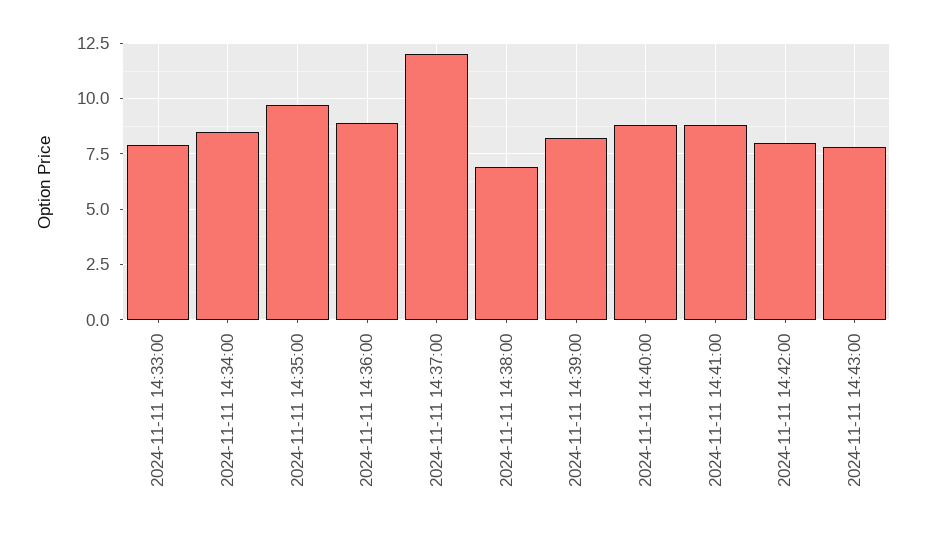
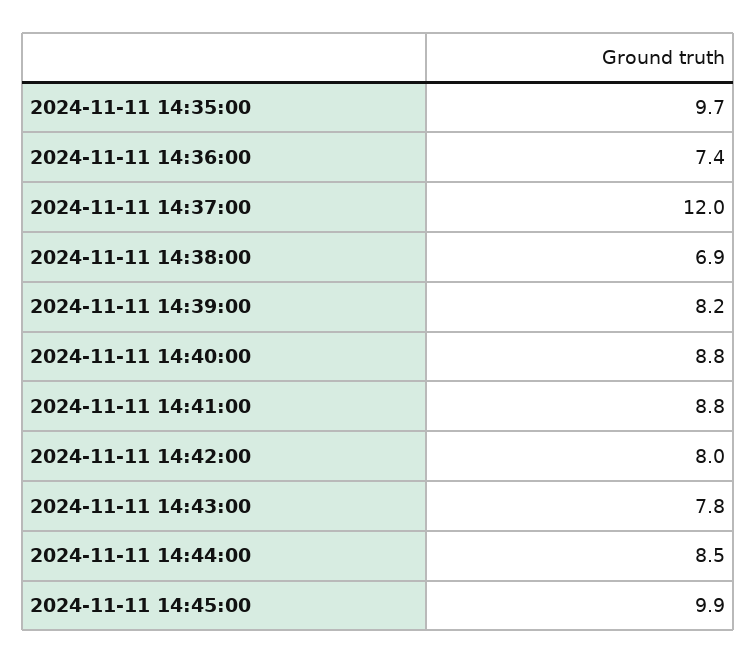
2024-11-11 14:33:00: 8 -> none
2024-11-11 14:34:00: 8.5 -> none
2024-11-11 14:36:00: 9 -> 7.4
2024-11-11 14:44:00: none -> 8.5
2024-11-11 14:45:00: none -> 9.9

